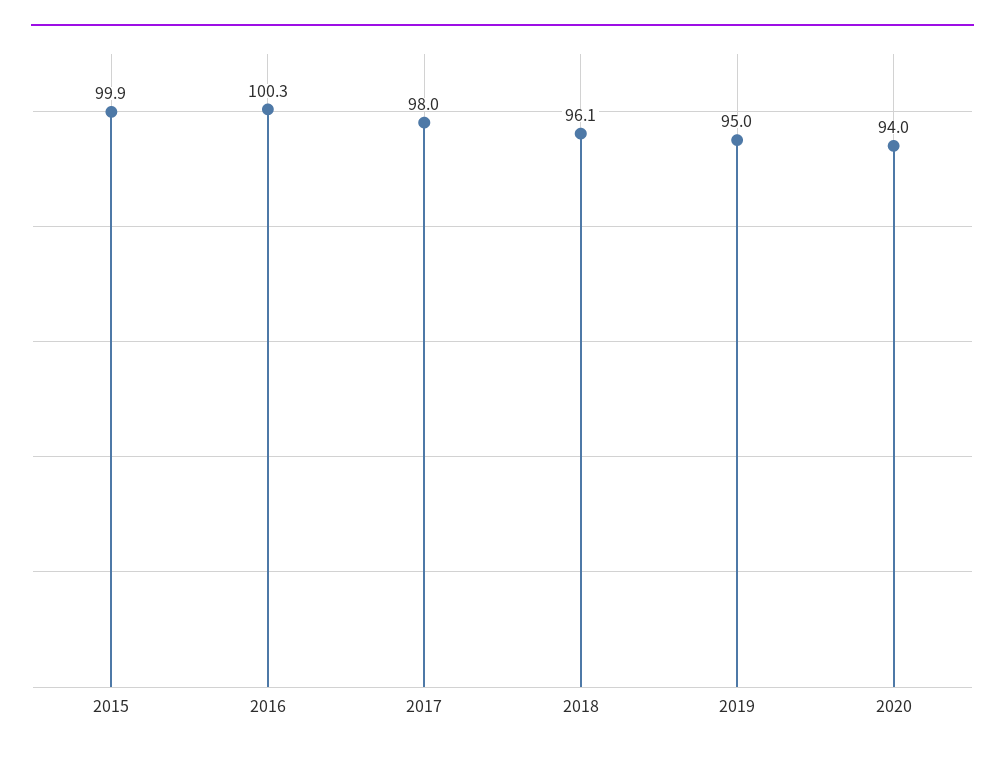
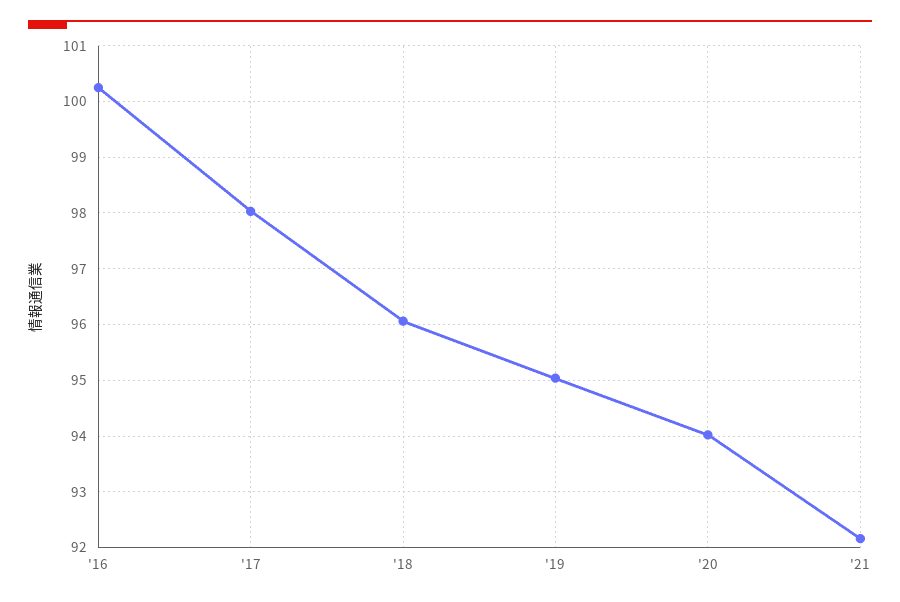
2015: 99.9 -> none
'21: none -> 92.2

